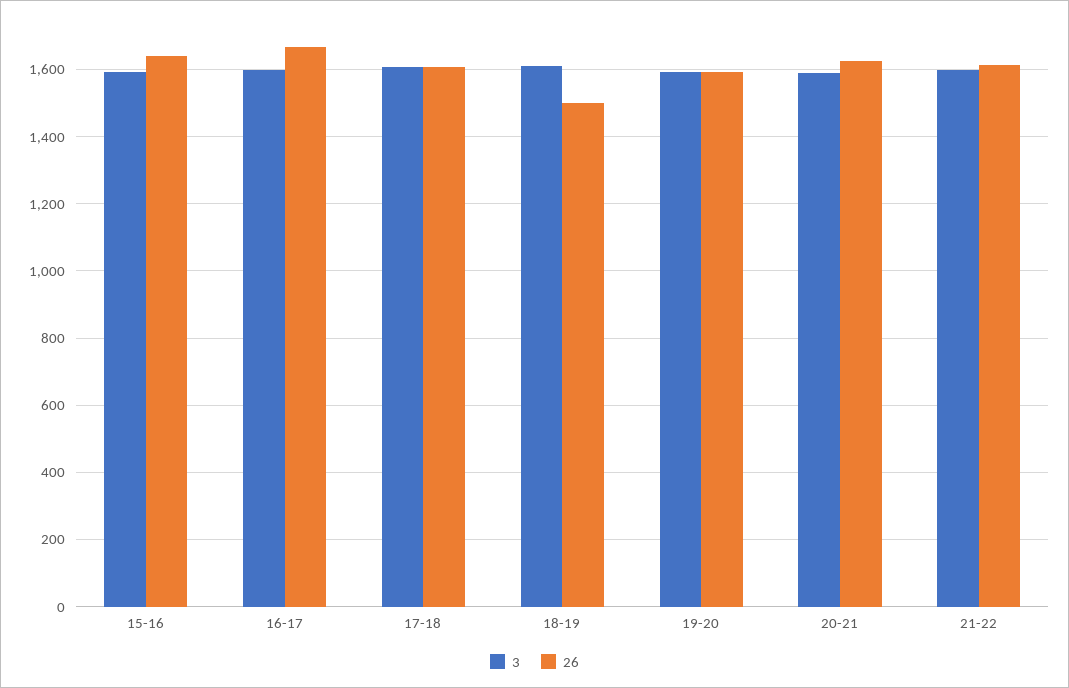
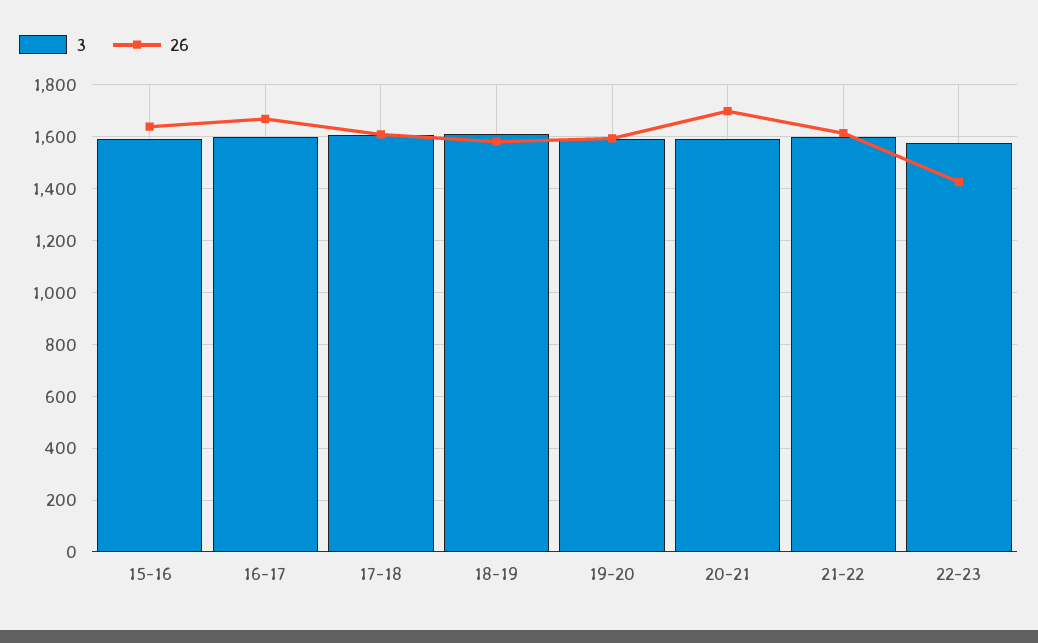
26, 18-19: 1500 -> 1575
26, 20-21: 1620 -> 1700
3, 22-23: none -> 1575
26, 22-23: none -> 1425

